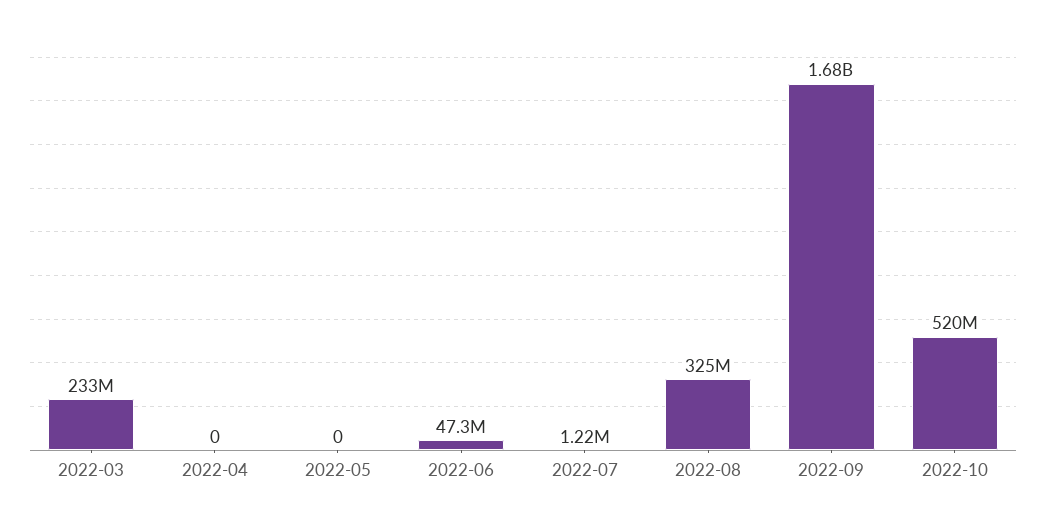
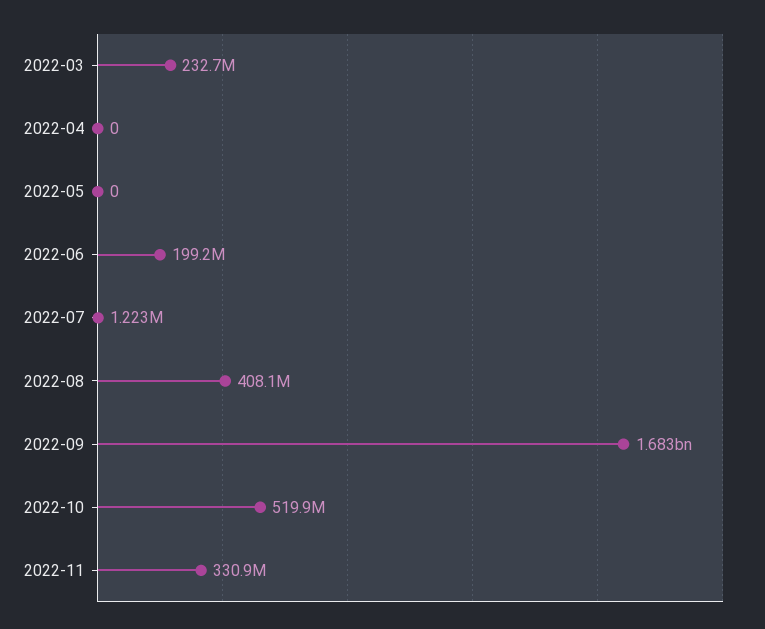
2022-06: 47300000 -> 199200000
2022-08: 325000000 -> 408100000
2022-11: none -> 330900000

